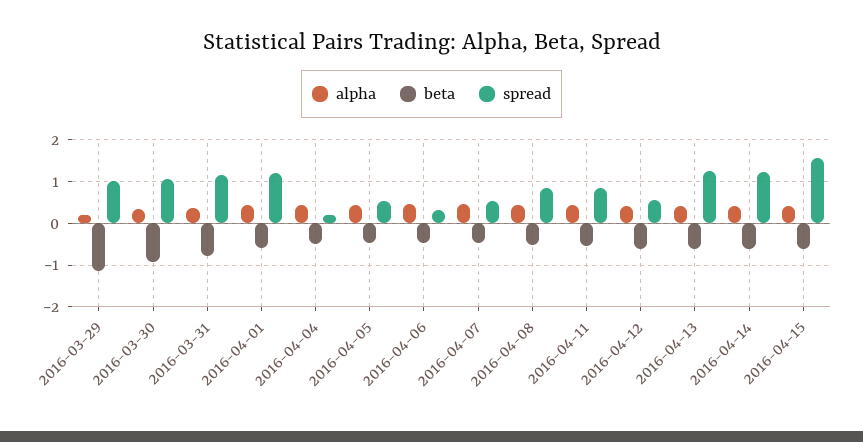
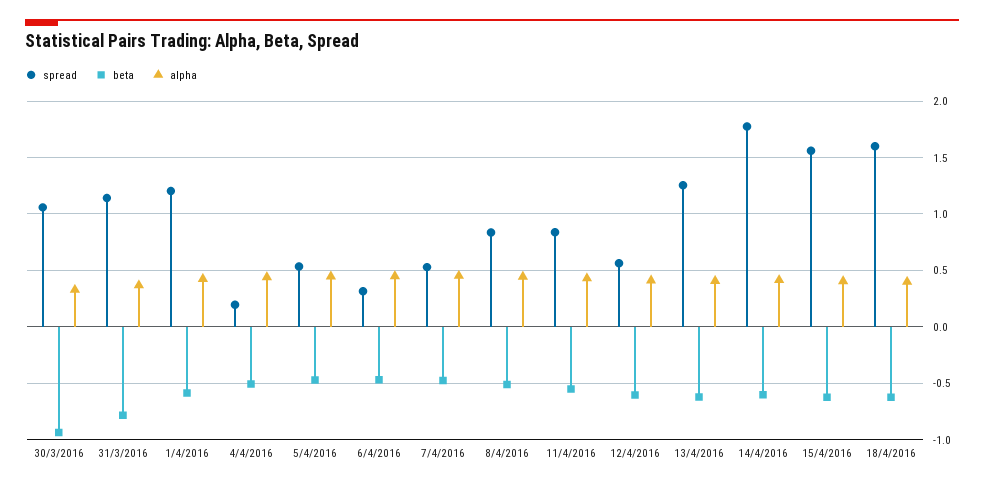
alpha, 2016-03-29: 0.2 -> none
beta, 2016-03-29: -1.2 -> none
spread, 2016-03-29: 1 -> none
spread, 2016-04-14: 1.2 -> 1.8
spread, 18/4/2016: none -> 1.6
beta, 18/4/2016: none -> -0.6
alpha, 18/4/2016: none -> 0.4

